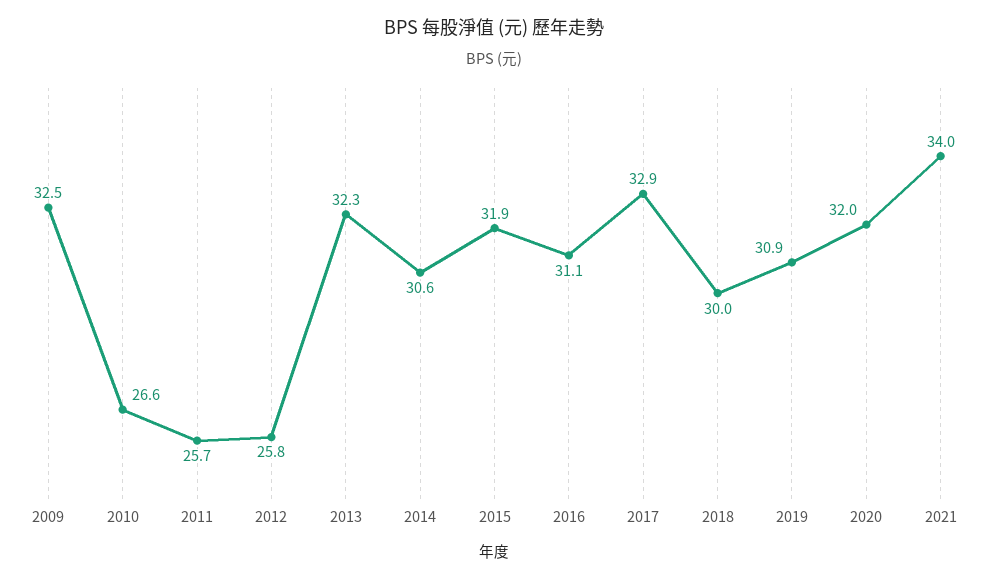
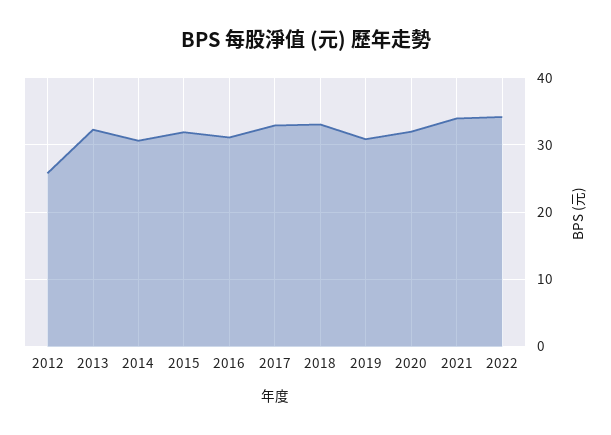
2009: 32.5 -> none
2010: 26.6 -> none
2011: 25.7 -> none
2018: 30 -> 33
2022: none -> 34

